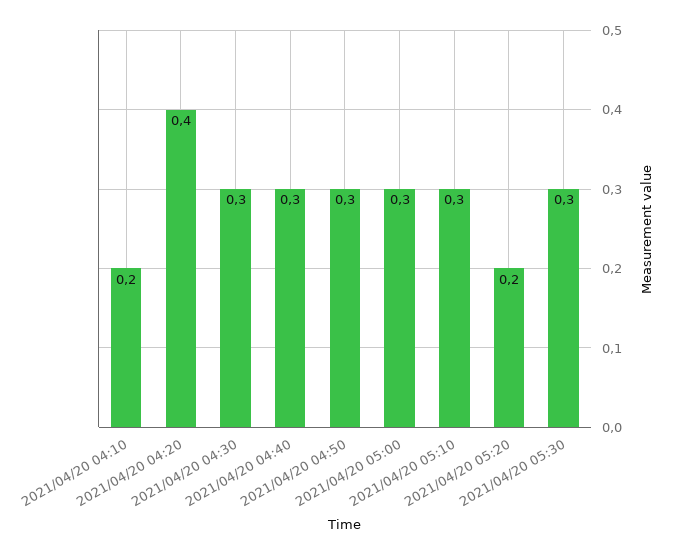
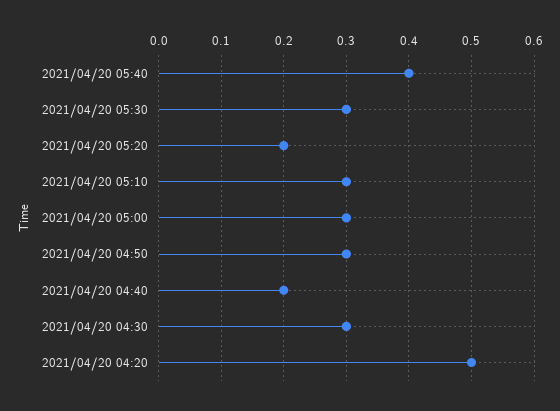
2021/04/20 04:10: 0.2 -> none
2021/04/20 04:20: 0.4 -> 0.5
2021/04/20 04:40: 0.3 -> 0.2
2021/04/20 05:40: none -> 0.4

